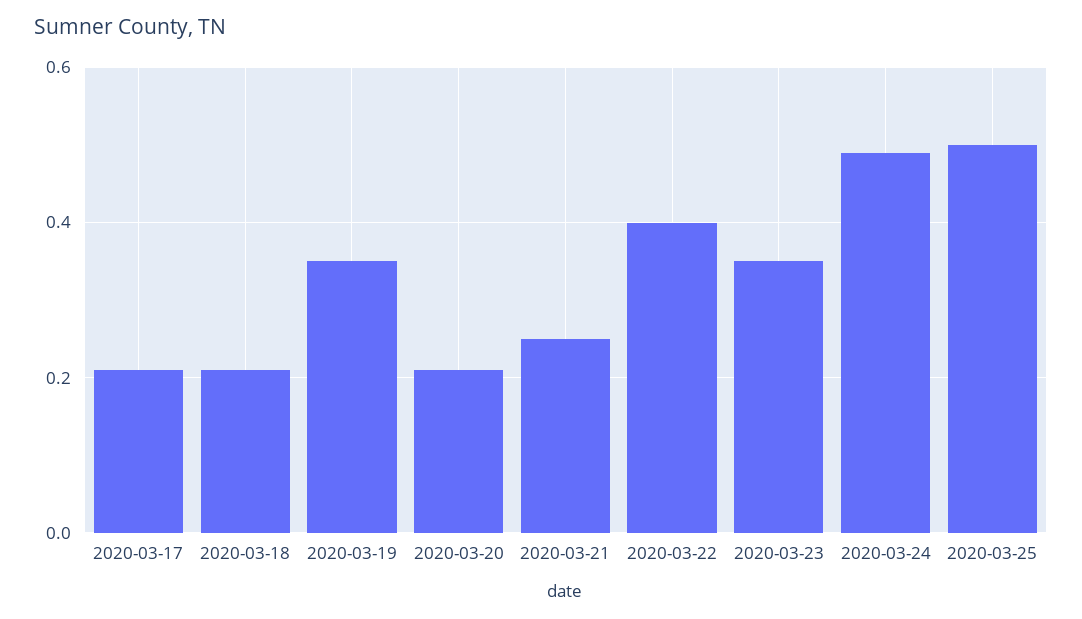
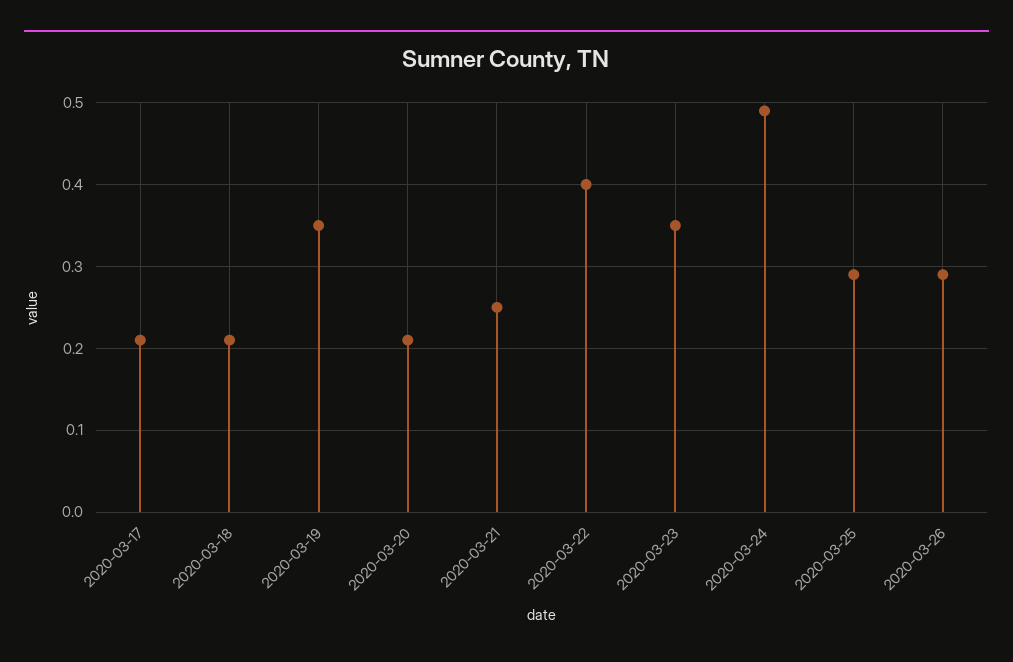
2020-03-25: 0.5 -> 0.29
2020-03-26: none -> 0.29

